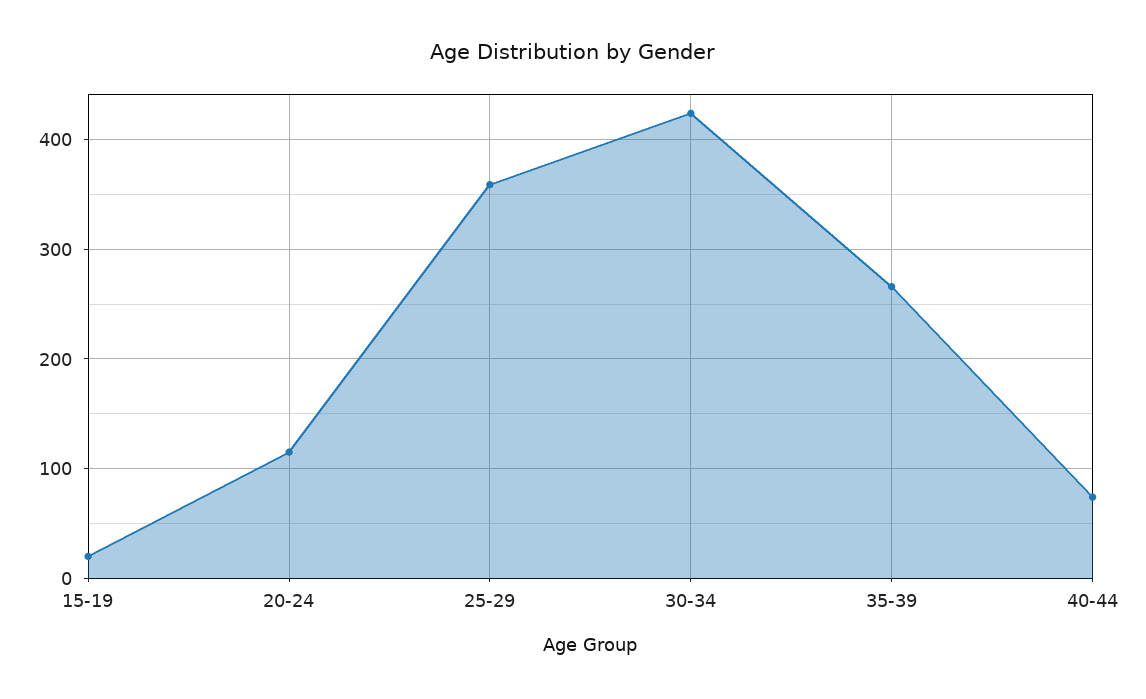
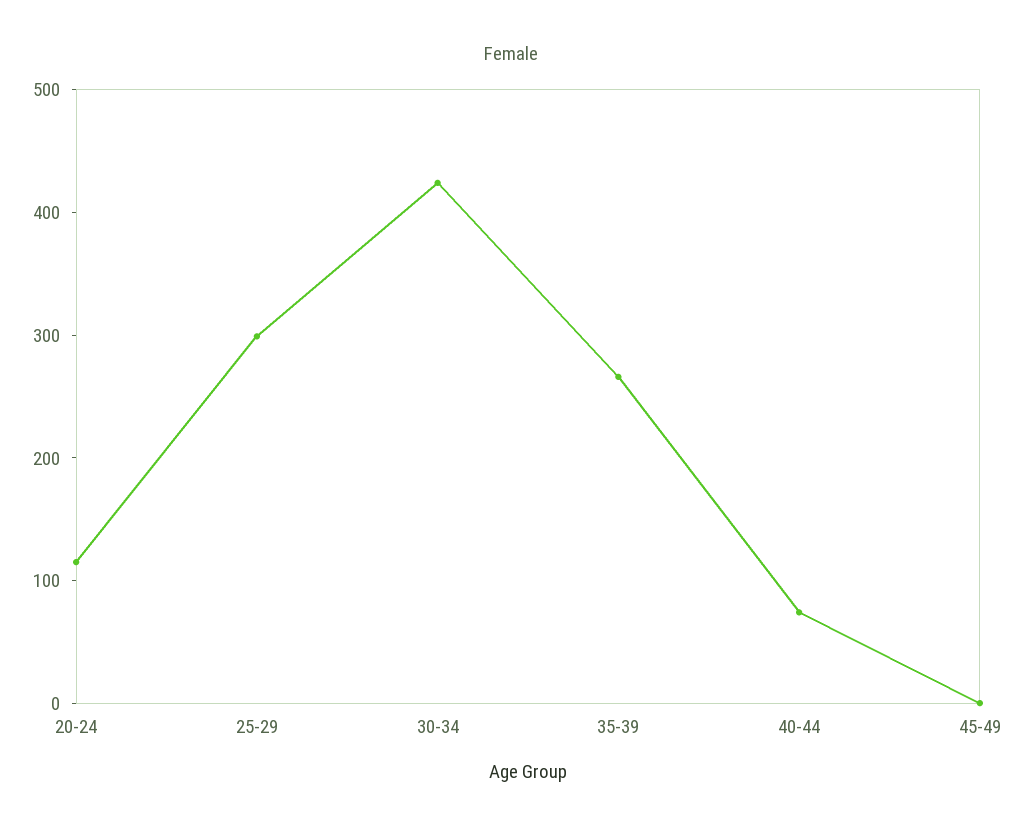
15-19: 20 -> none
25-29: 360 -> 300
45-49: none -> 0

